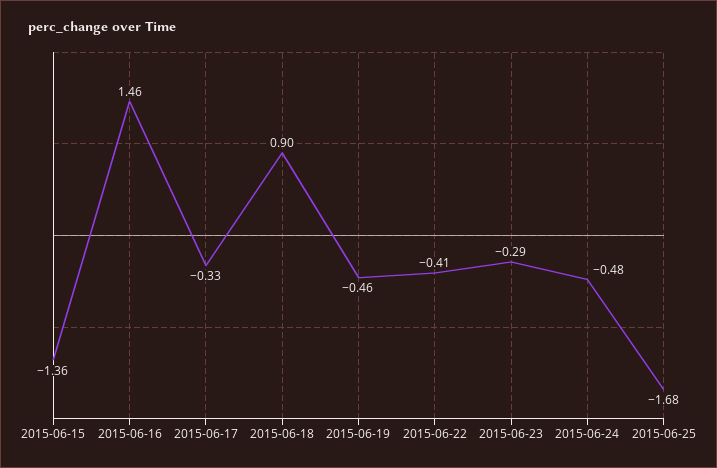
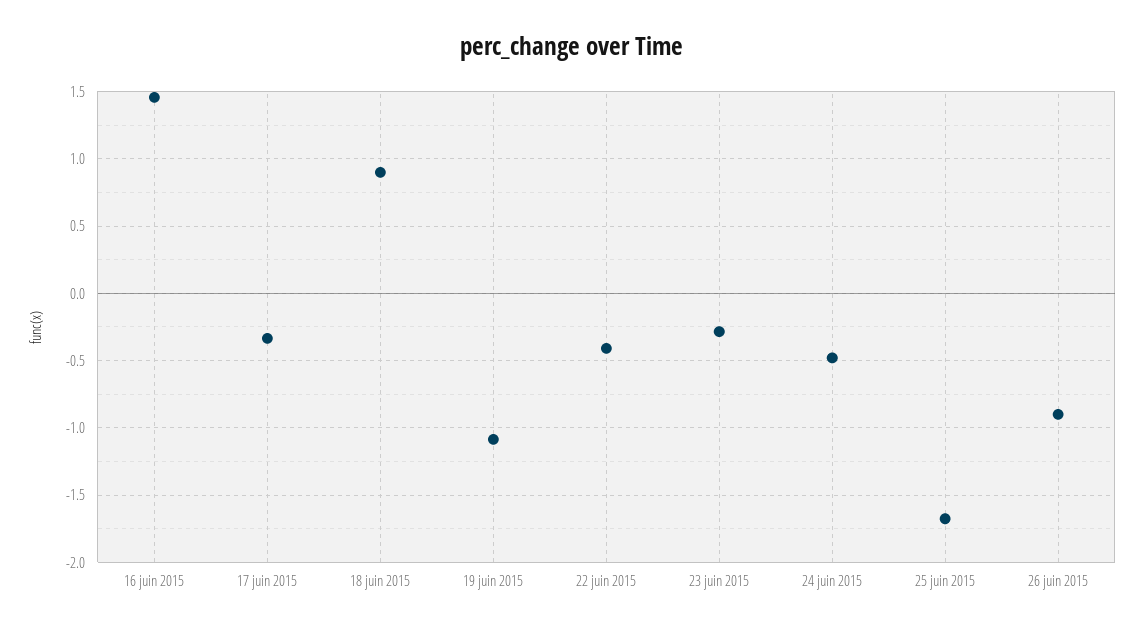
2015-06-15: -1.36 -> none
2015-06-19: -0.46 -> -1.1
26 juin 2015: none -> -0.9

